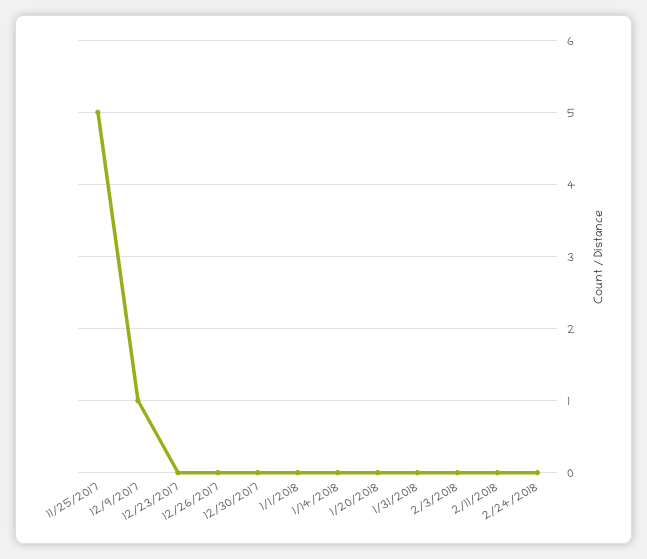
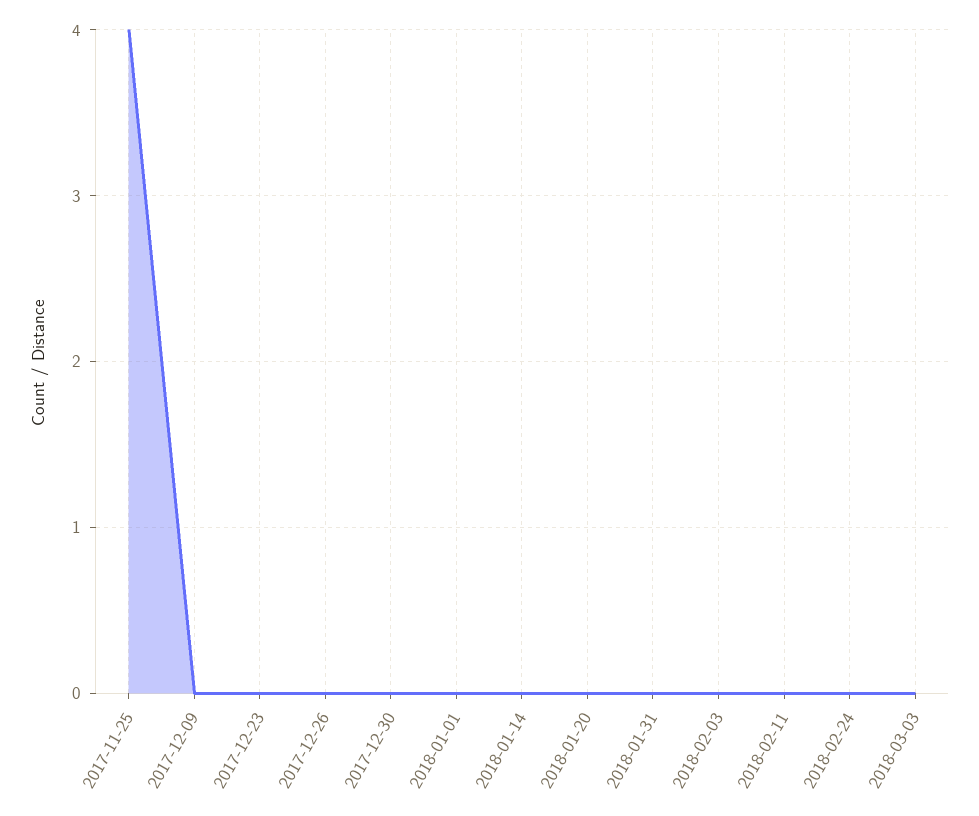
11/25/2017: 5 -> 4
12/9/2017: 1 -> 0
2018-03-03: none -> 0

